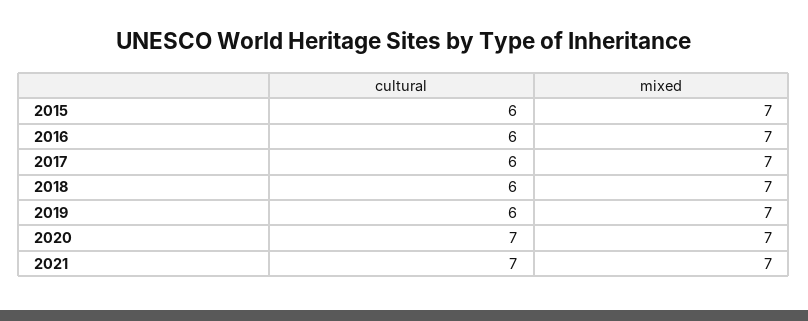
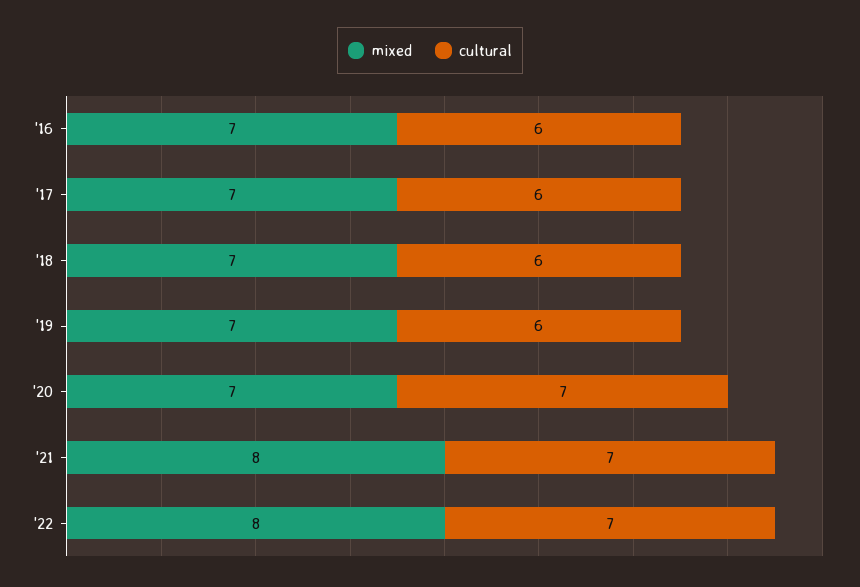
cultural, 2015: 6 -> none
mixed, 2015: 7 -> none
mixed, 2021: 7 -> 8
mixed, '22: none -> 8
cultural, '22: none -> 7

